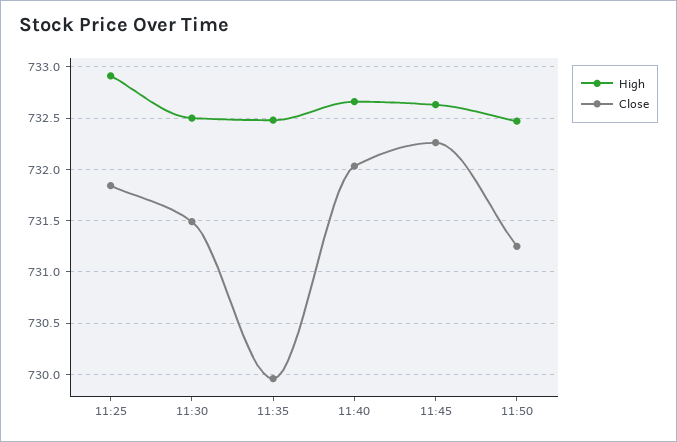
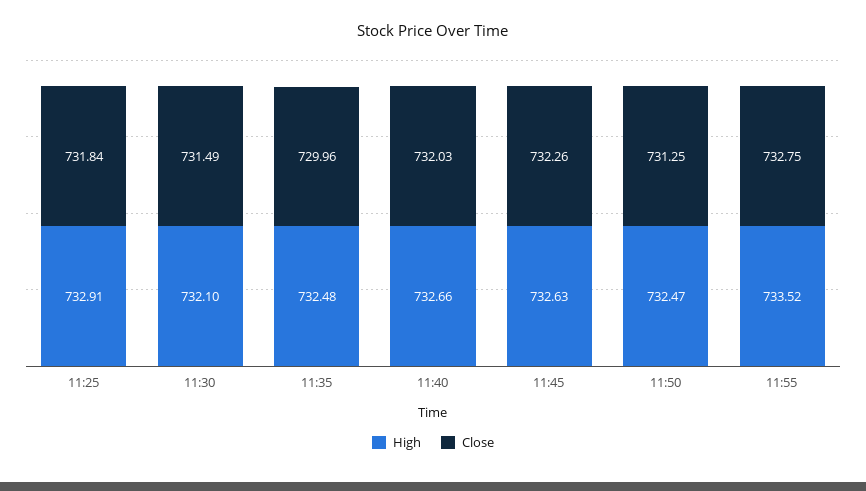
High, 11:30: 732.5 -> 732.1
High, 11:55: none -> 733.52
Close, 11:55: none -> 732.75

